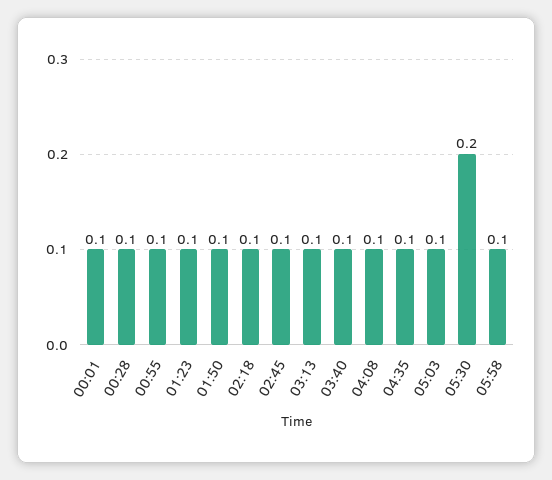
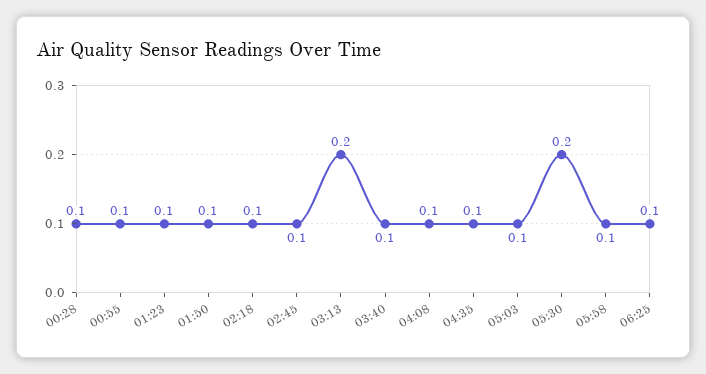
00:01: 0.1 -> none
03:13: 0.1 -> 0.2
06:25: none -> 0.1

